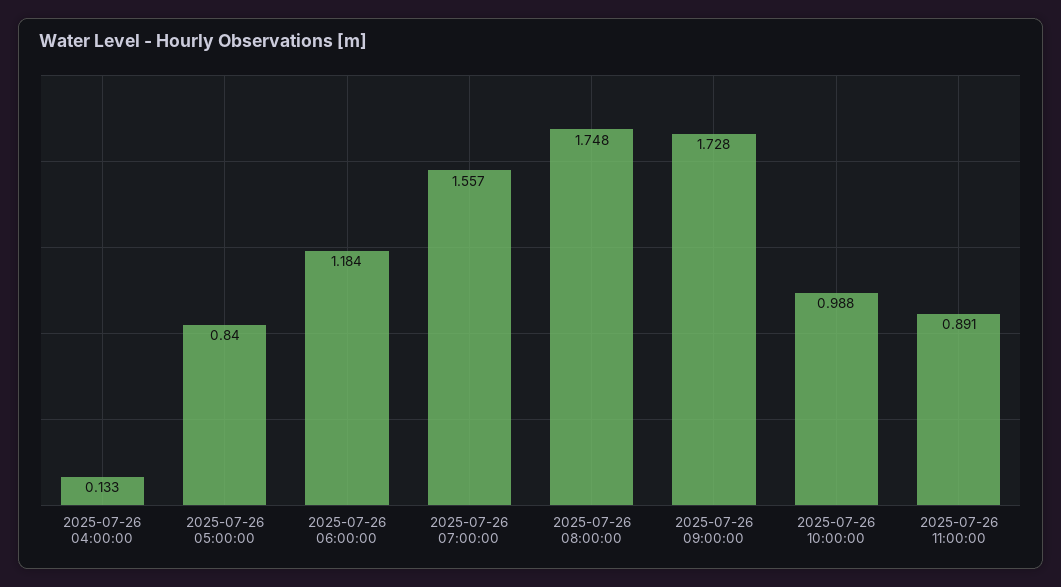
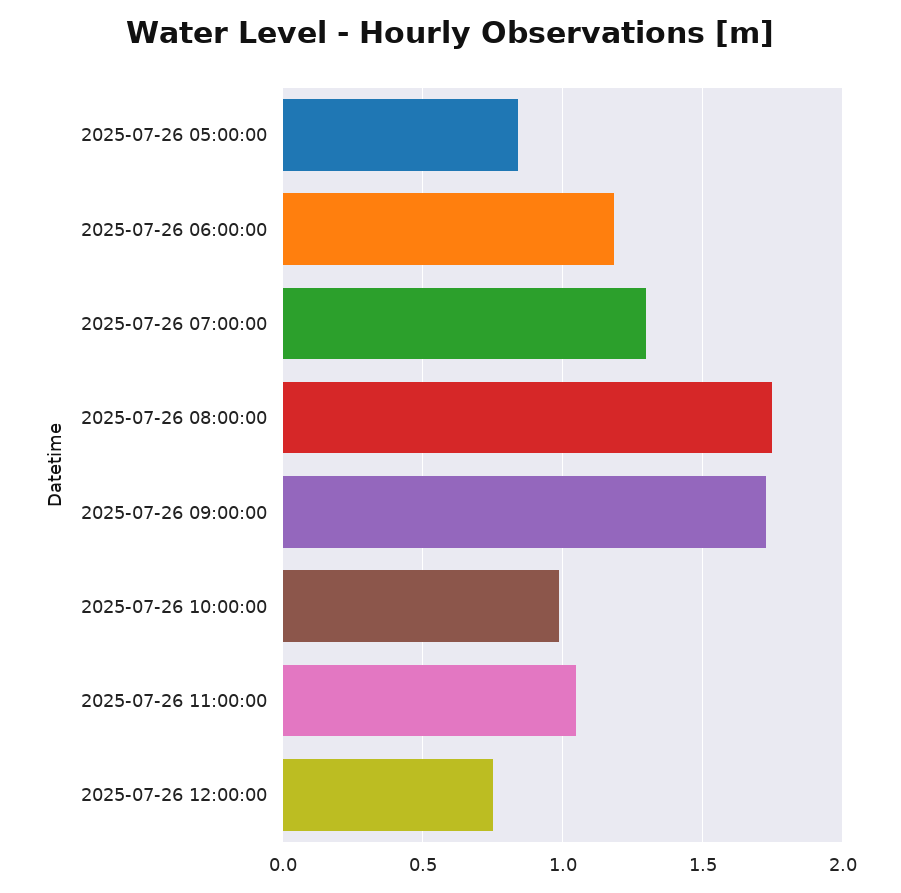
2025-07-26 04:00:00: 0.133 -> none
2025-07-26 07:00:00: 1.557 -> 1.3
2025-07-26 11:00:00: 0.891 -> 1.05
2025-07-26 12:00:00: none -> 0.75

